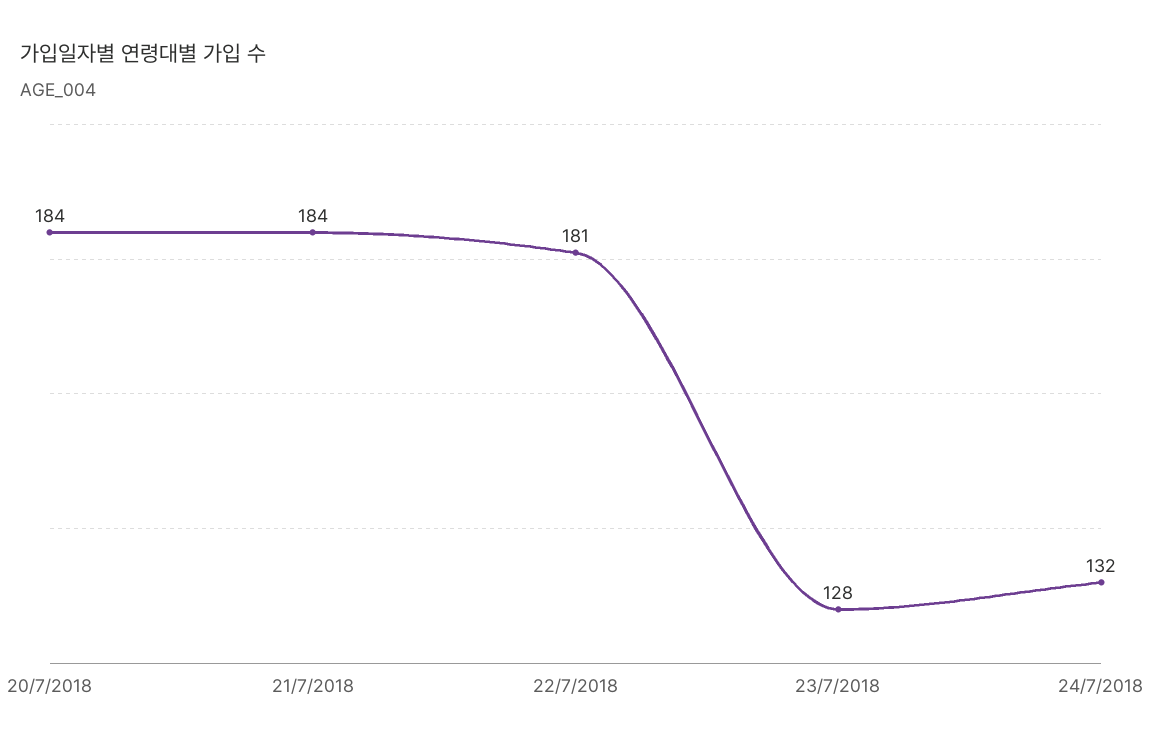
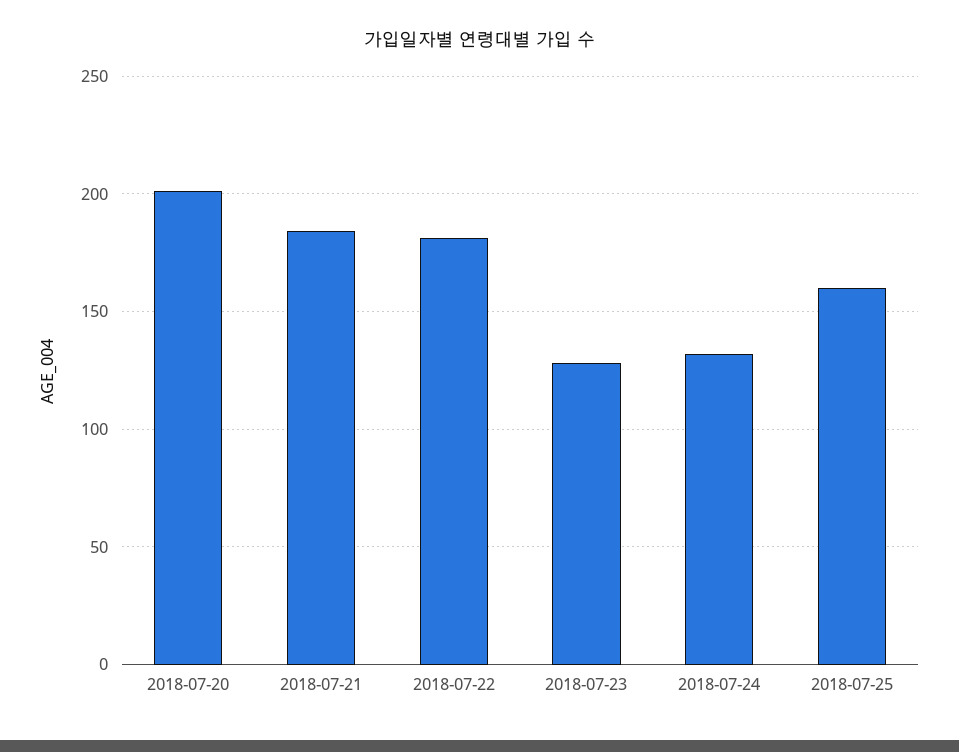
20/7/2018: 184 -> 200
2018-07-25: none -> 160

